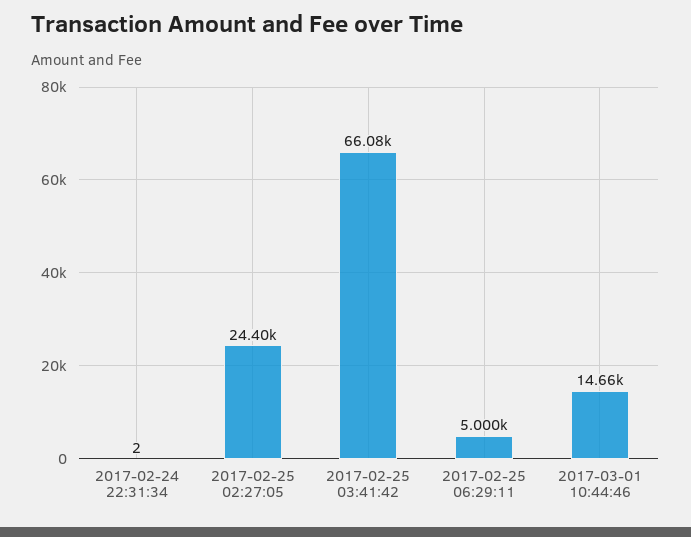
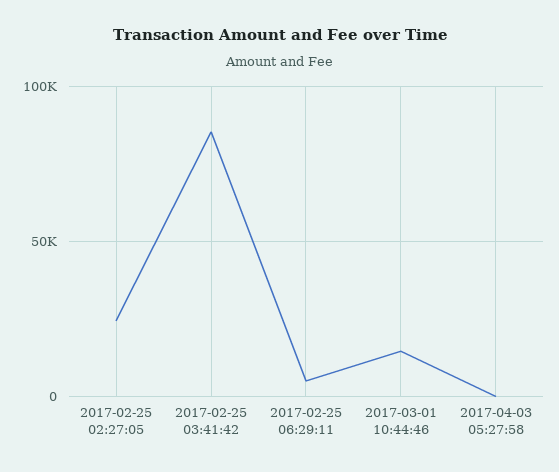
2017-02-24 22:31:34: 2 -> none
2017-02-25 03:41:42: 66080 -> 85000
2017-04-03 05:27:58: none -> 0

